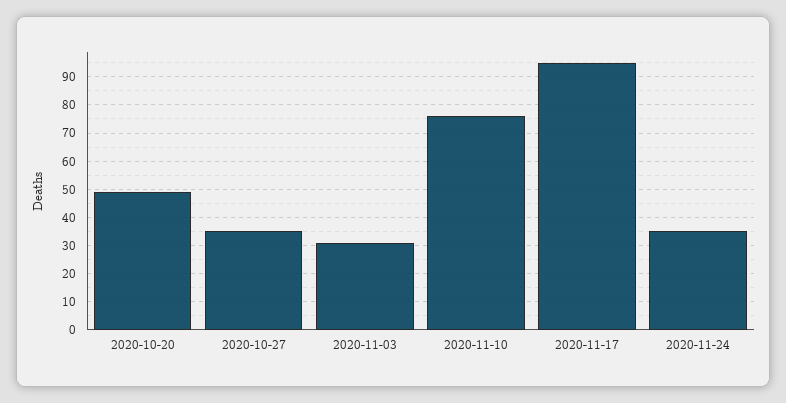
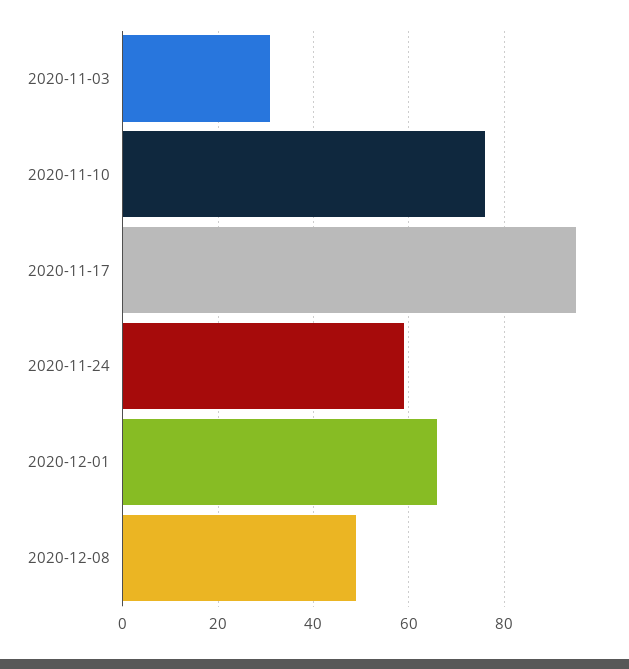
2020-10-20: 50 -> none
2020-10-27: 35 -> none
2020-11-24: 35 -> 60
2020-12-01: none -> 65
2020-12-08: none -> 50

